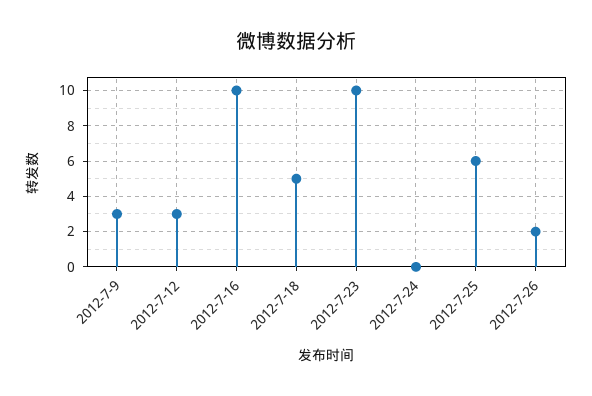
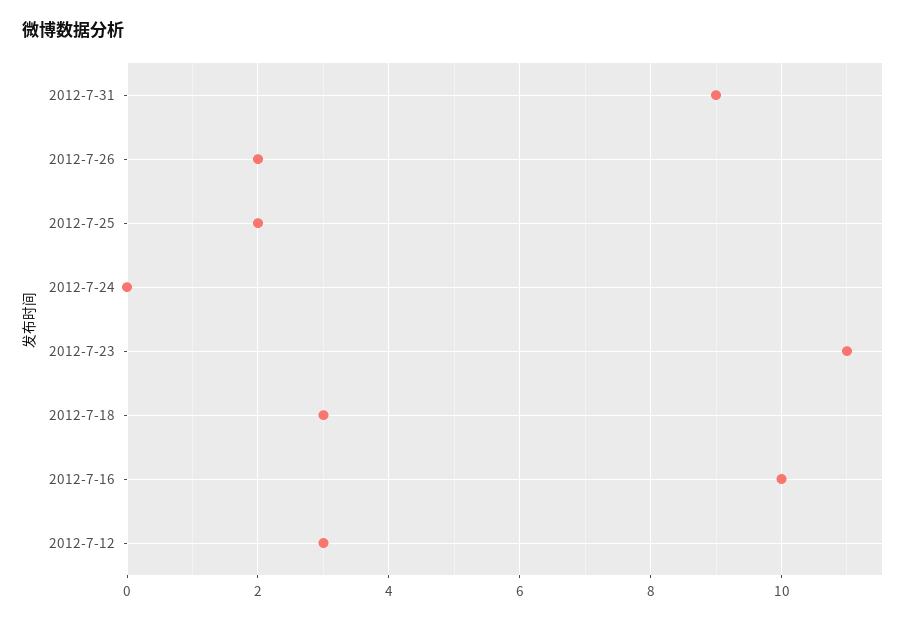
2012-7-9: 3 -> none
2012-7-18: 5 -> 3
2012-7-23: 10 -> 11
2012-7-25: 6 -> 2
2012-7-31: none -> 9

